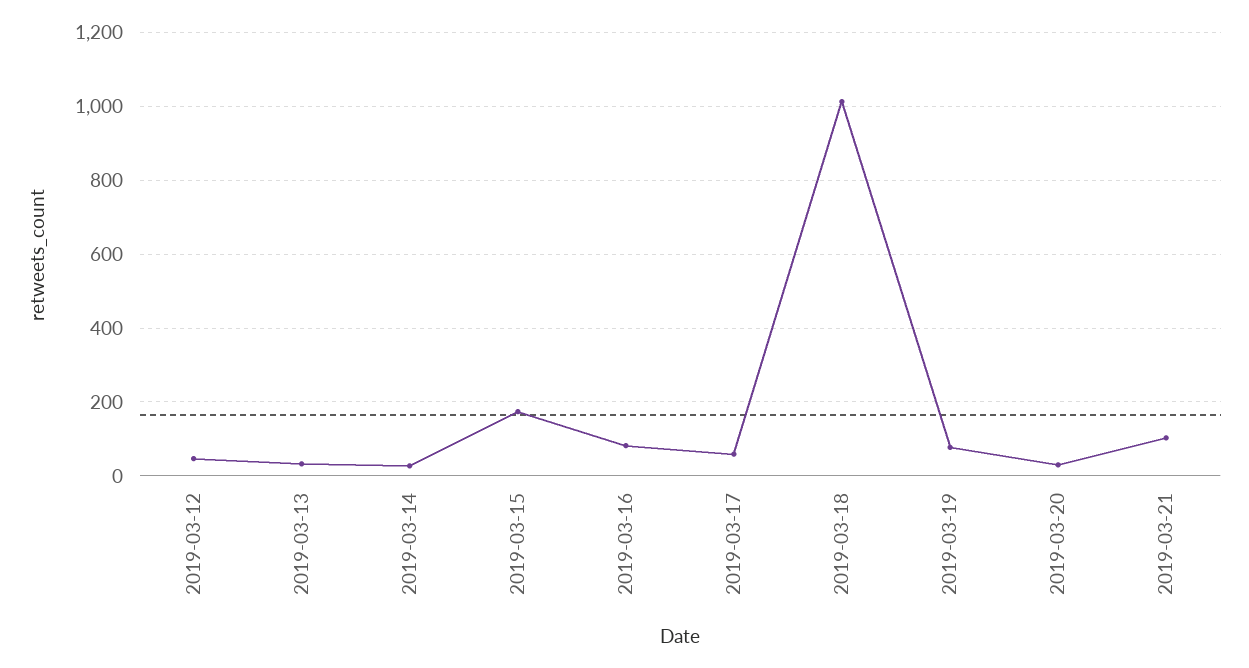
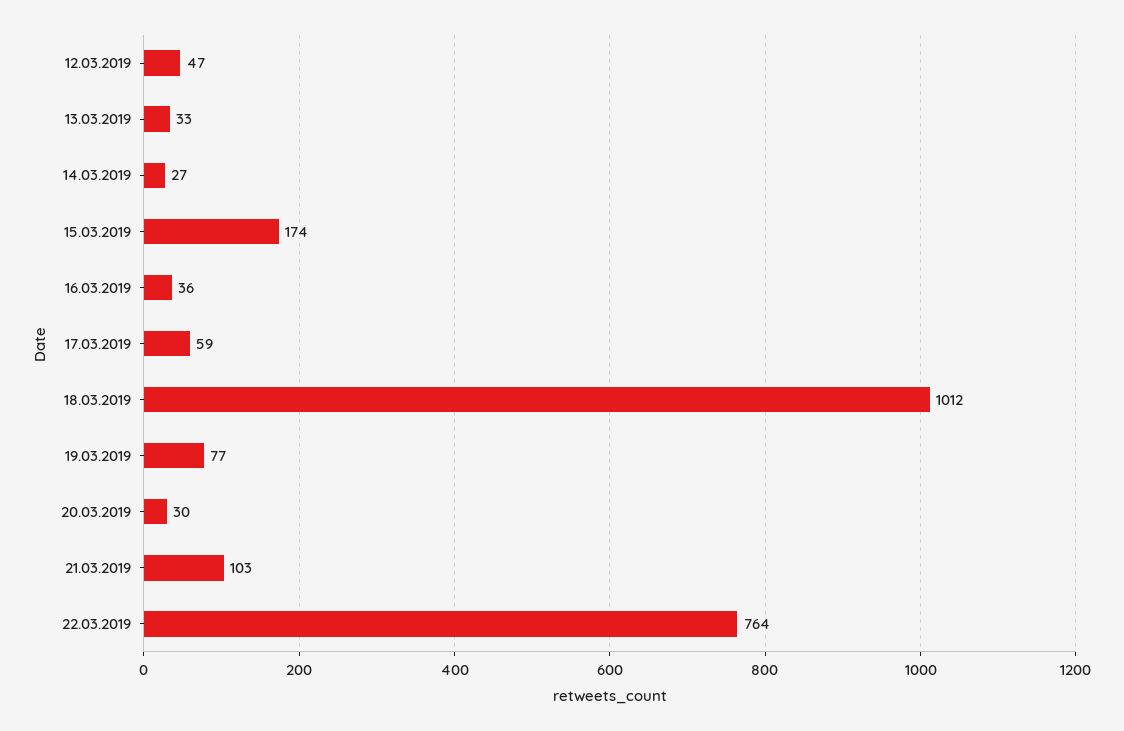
2019-03-16: 80 -> 36
22.03.2019: none -> 764

